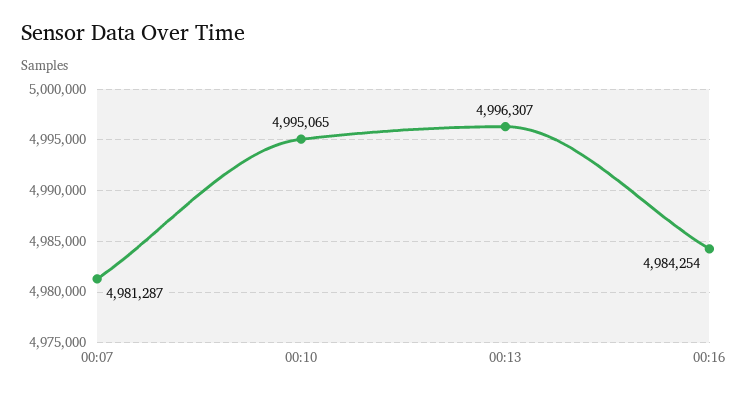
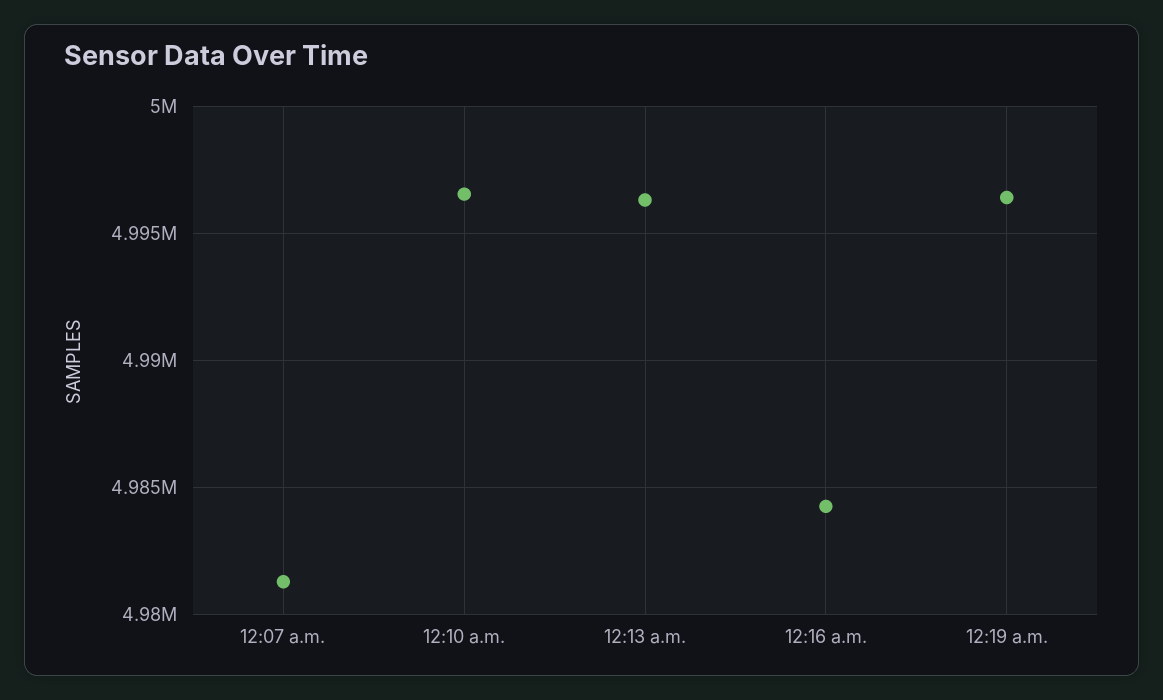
00:10: 4995065 -> 4996500
12:19 a.m.: none -> 4996500

